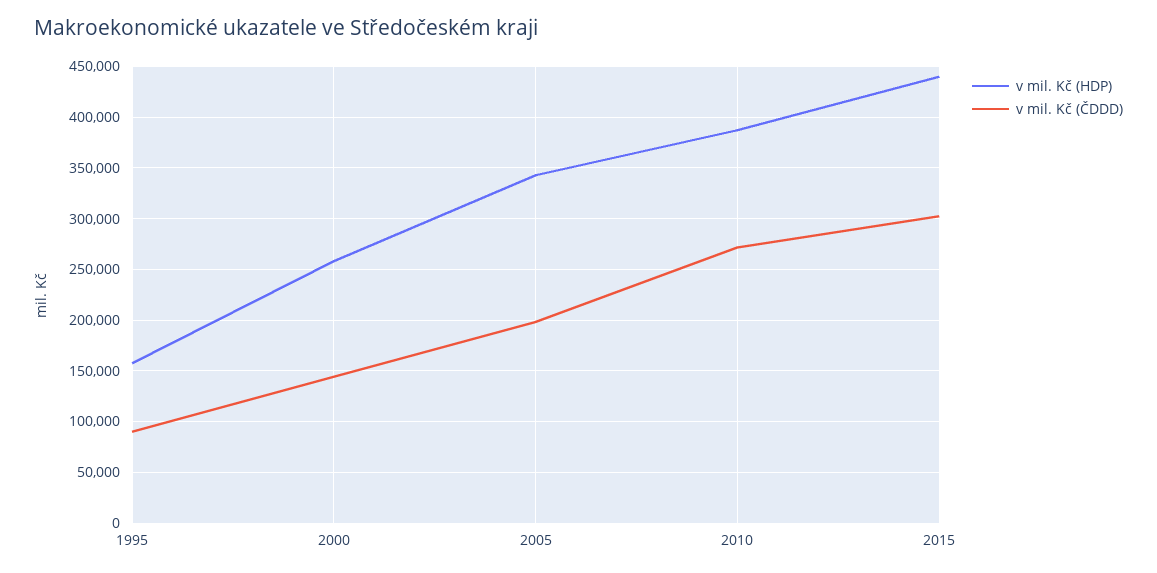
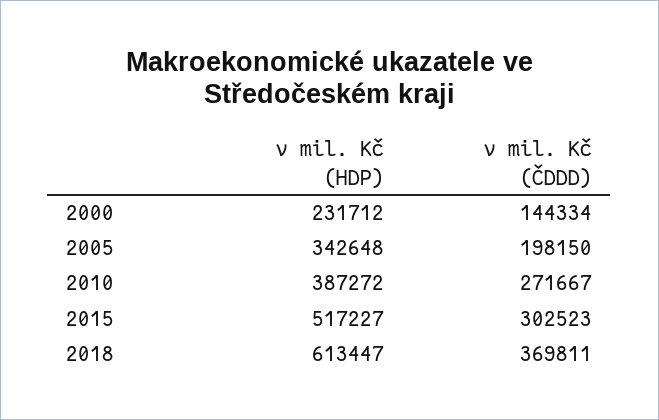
v mil. Kč (HDP), 1995: 160000 -> none
v mil. Kč (ČDDD), 1995: 90000 -> none
v mil. Kč (HDP), 2000: 260000 -> 231712
v mil. Kč (HDP), 2015: 440000 -> 517227
v mil. Kč (HDP), 2018: none -> 613447
v mil. Kč (ČDDD), 2018: none -> 369811

